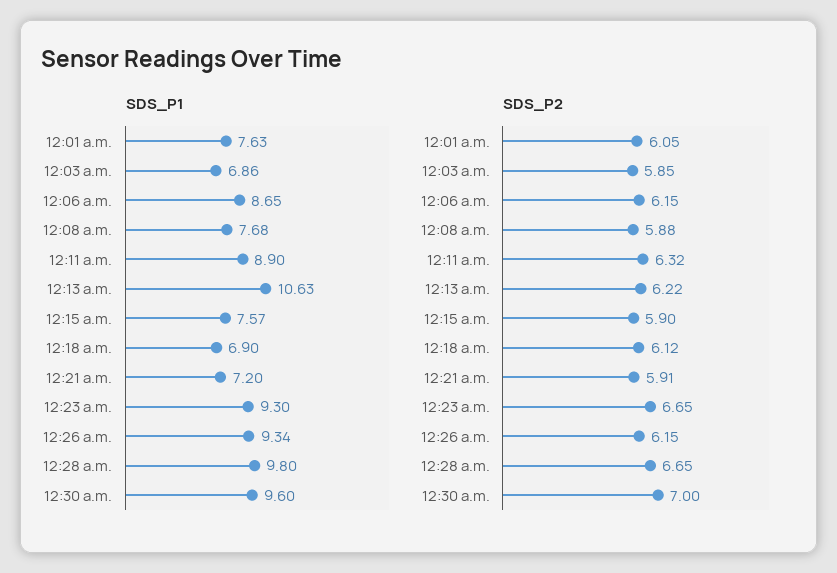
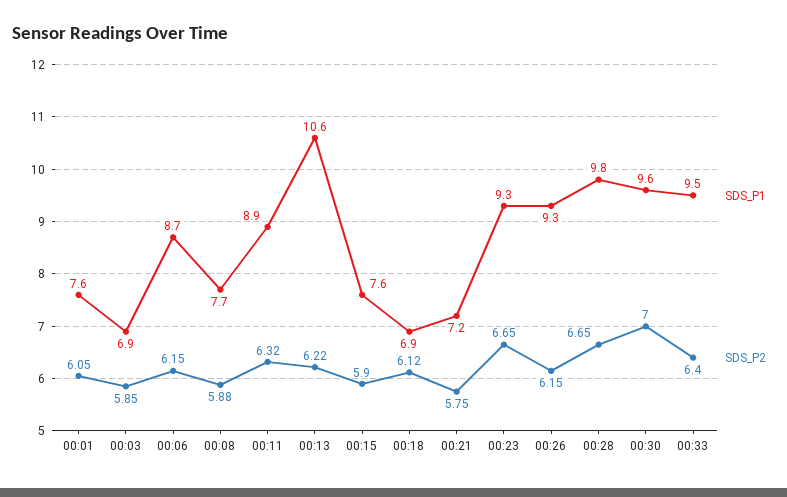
SDS_P2, 12:21 a.m.: 5.91 -> 5.75
SDS_P1, 00:33: none -> 9.5
SDS_P2, 00:33: none -> 6.4

